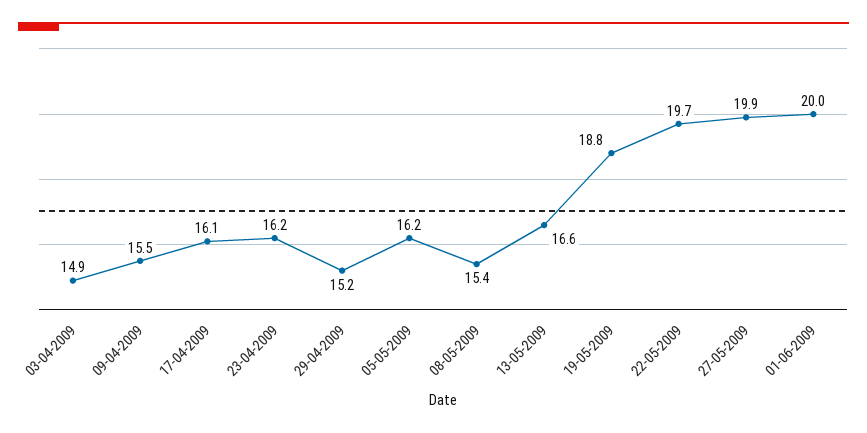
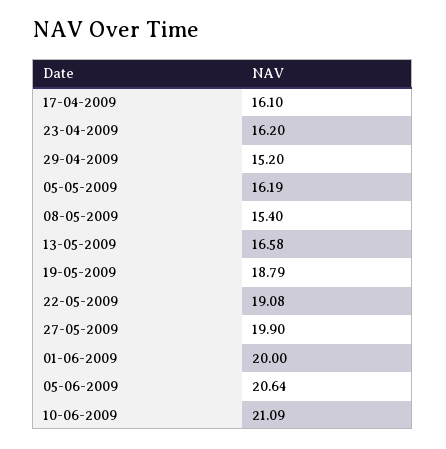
03-04-2009: 14.9 -> none
09-04-2009: 15.5 -> none
22-05-2009: 19.7 -> 19.08
05-06-2009: none -> 20.64
10-06-2009: none -> 21.09

